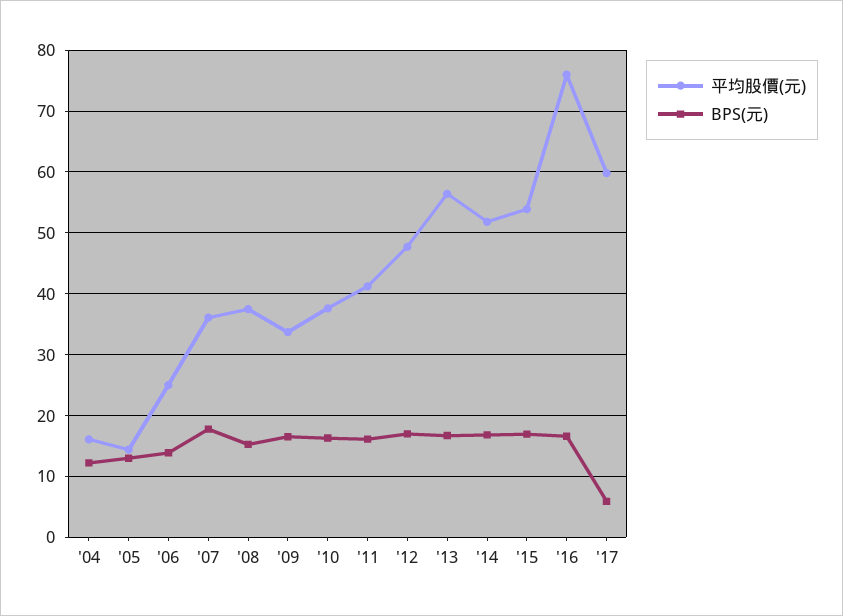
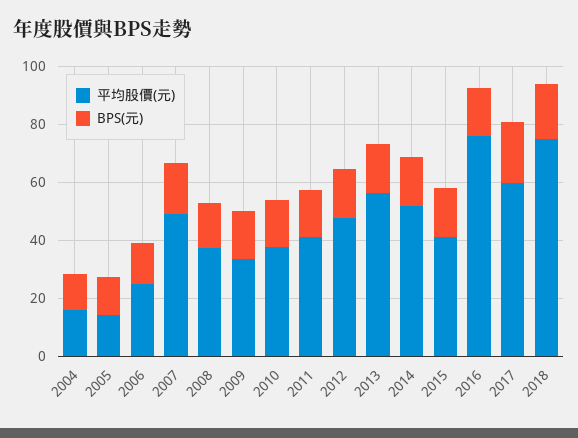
平均股價(元), '07: 36 -> 50
平均股價(元), '15: 54 -> 40
BPS(元), '17: 6 -> 20
平均股價(元), 2018: none -> 75
BPS(元), 2018: none -> 20

